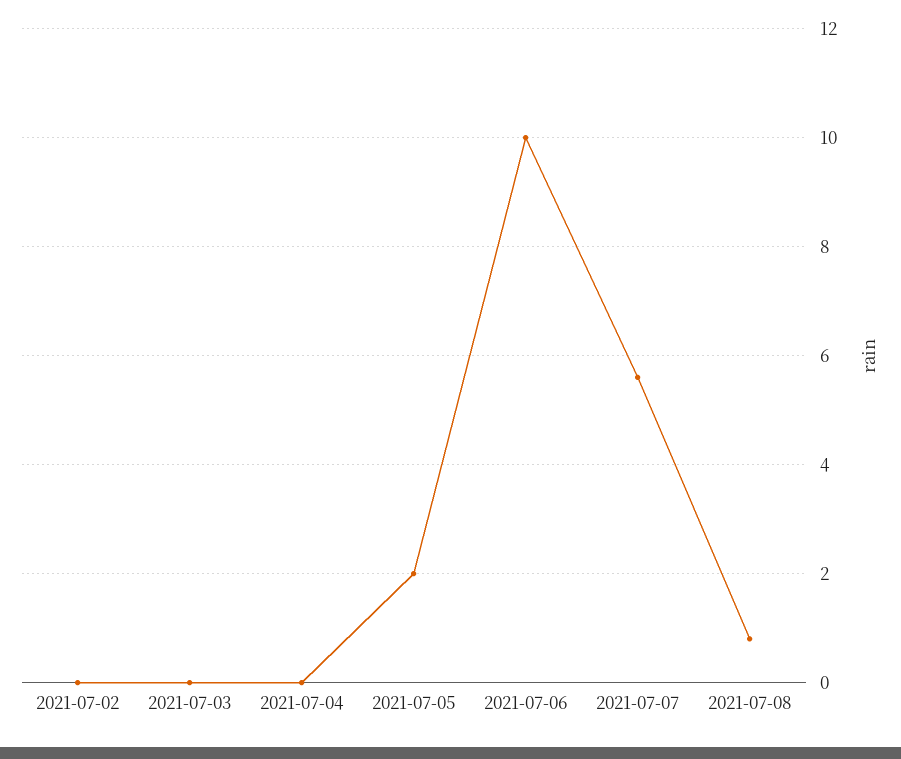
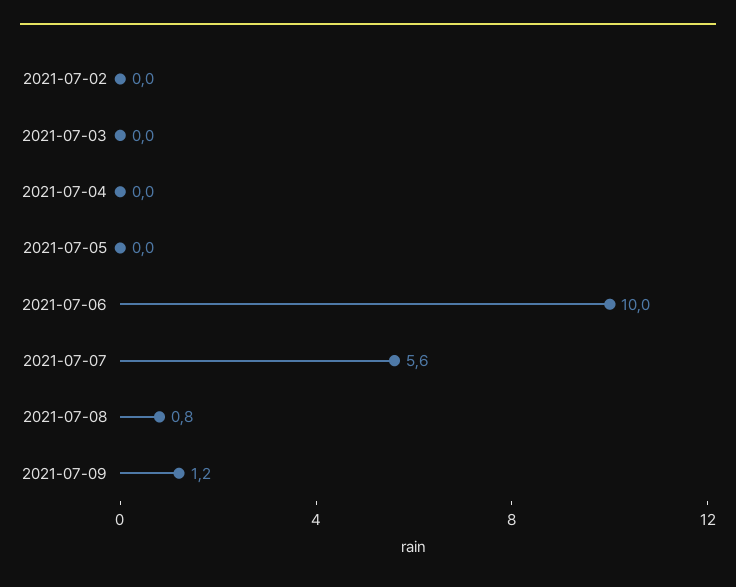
2021-07-05: 2 -> 0
2021-07-09: none -> 1.2

